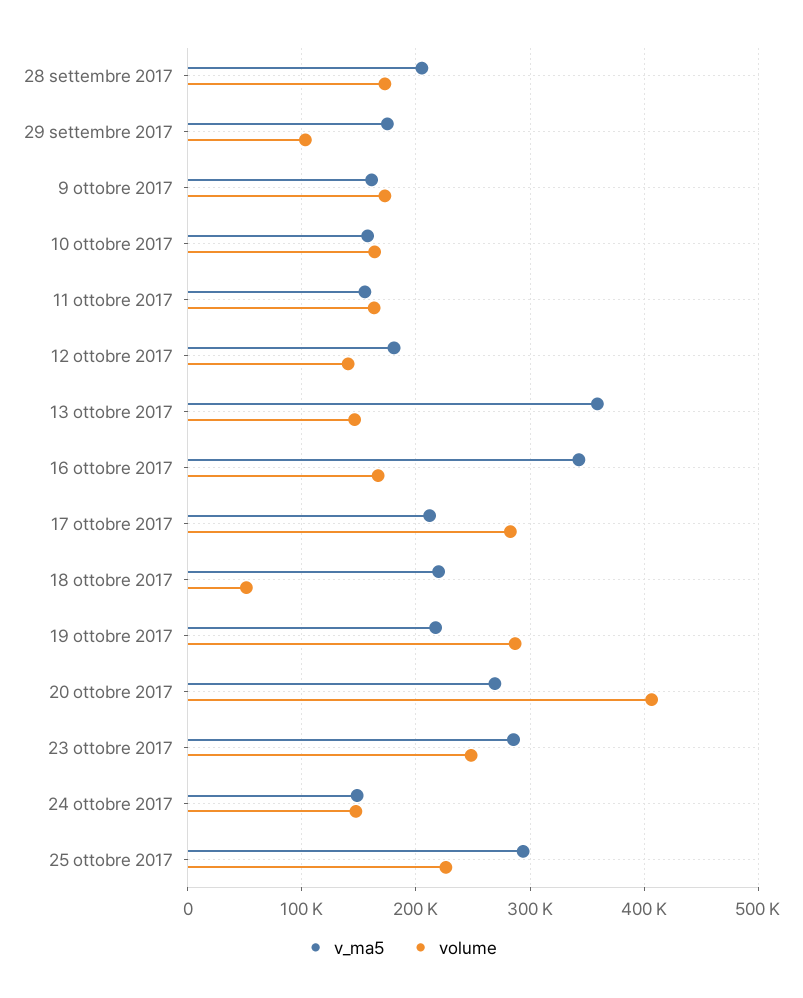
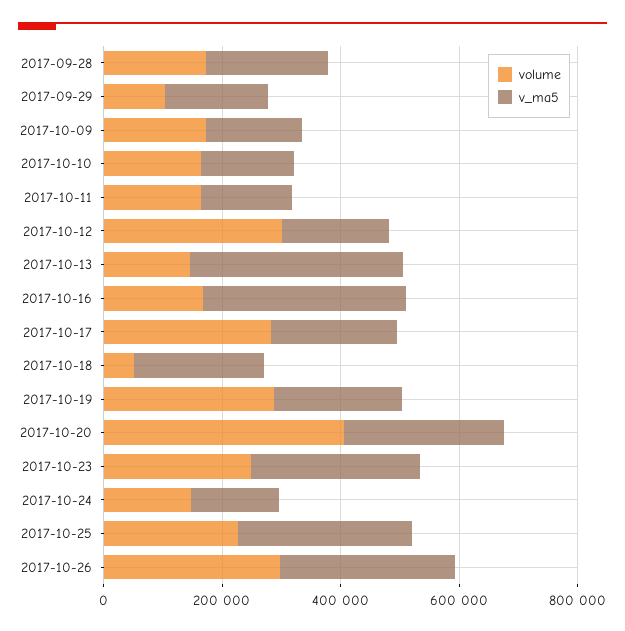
volume, 12 ottobre 2017: 140000 -> 300000
volume, 2017-10-26: none -> 300000
v_ma5, 2017-10-26: none -> 300000

